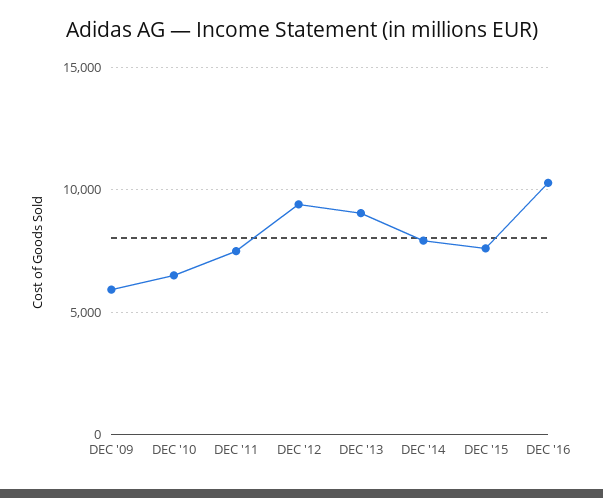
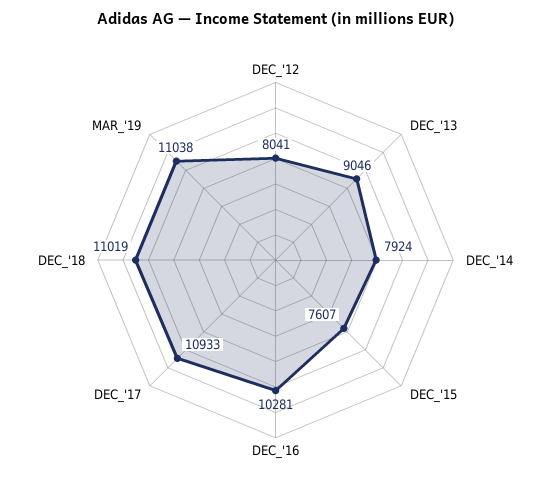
DEC '09: 6000 -> none
DEC '10: 6500 -> none
DEC '11: 7500 -> none
DEC '12: 9500 -> 8041
DEC_'17: none -> 10933
DEC_'18: none -> 11019
MAR_'19: none -> 11038

